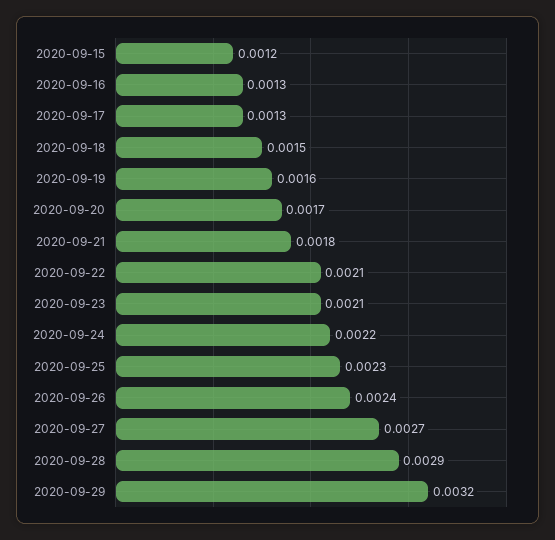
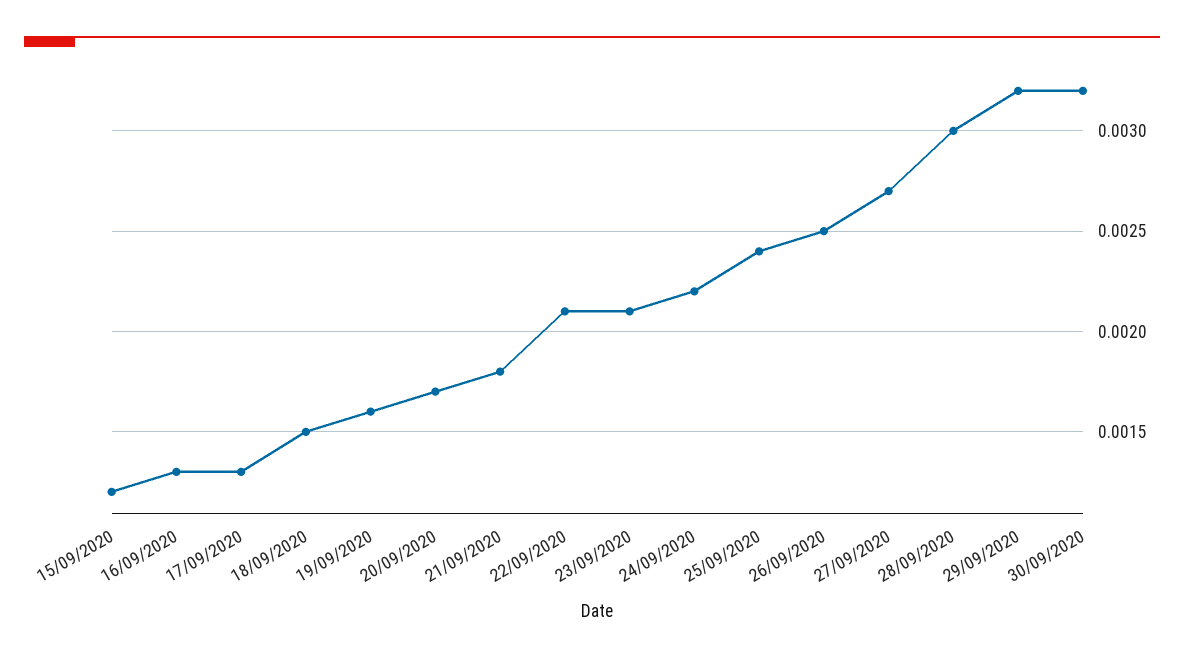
2020-09-25: 0.0023 -> 0.0024
2020-09-26: 0.0024 -> 0.0025
2020-09-28: 0.0029 -> 0.003
30/09/2020: none -> 0.0032

